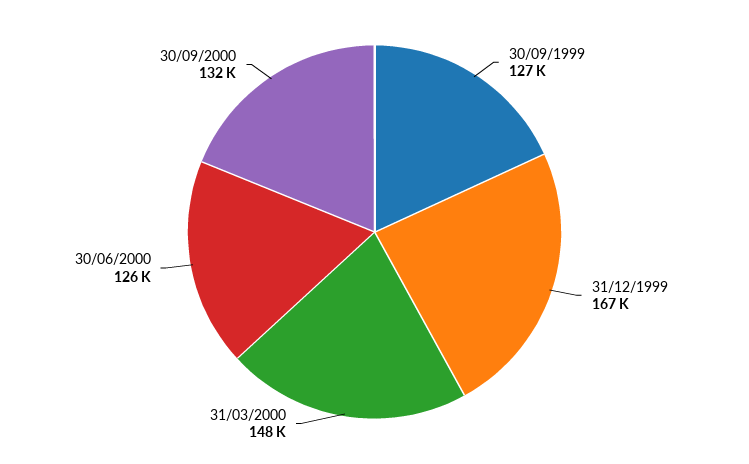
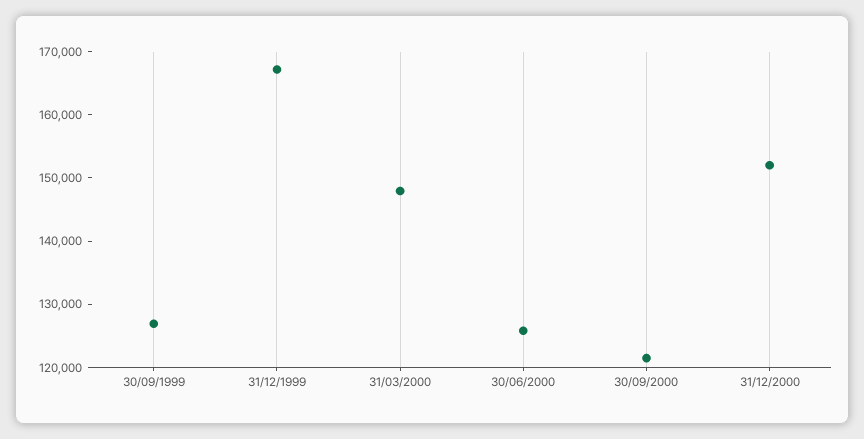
30/09/2000: 132000 -> 122000
31/12/2000: none -> 152000

